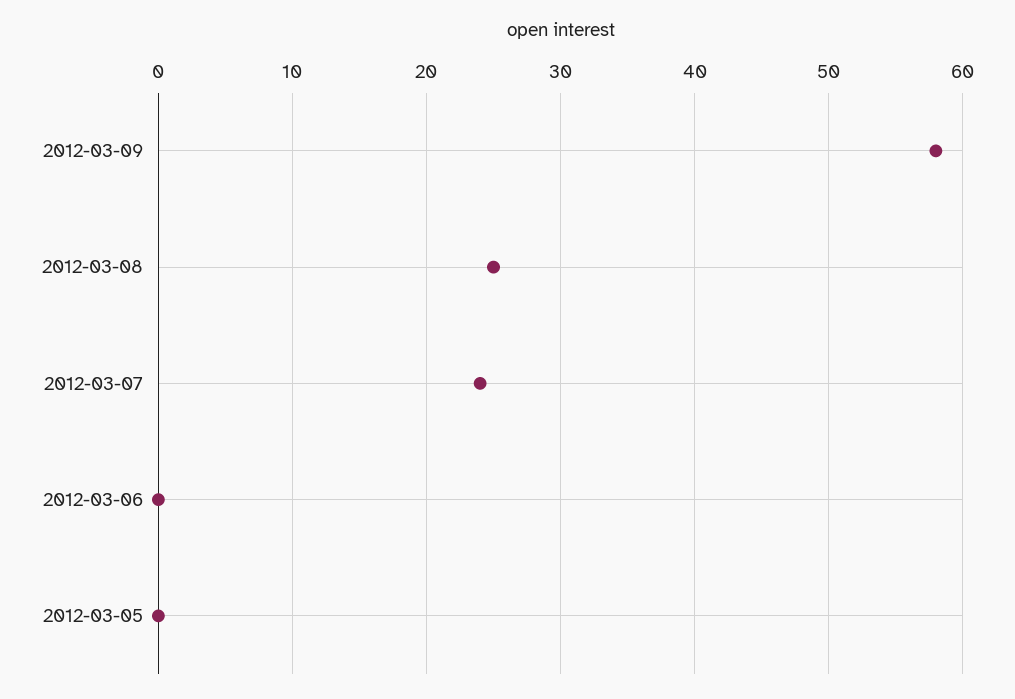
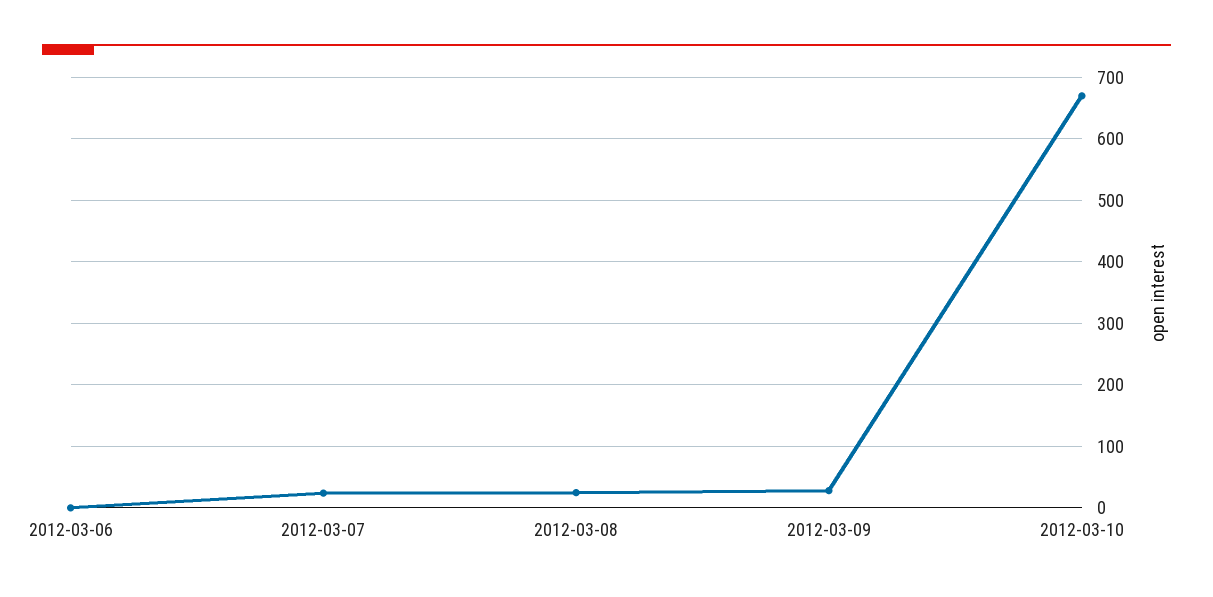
2012-03-09: 58 -> 30
2012-03-05: 0 -> none
2012-03-10: none -> 670

